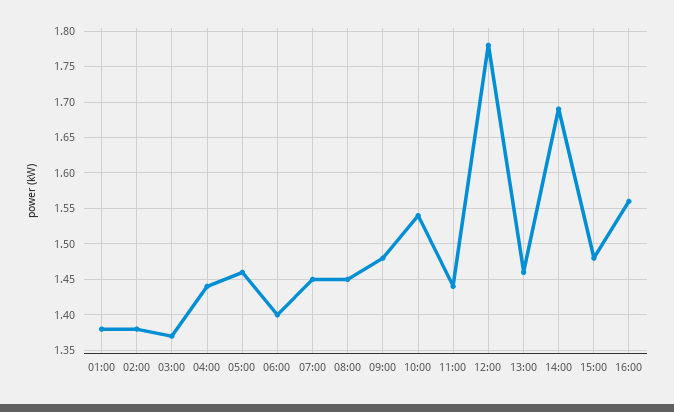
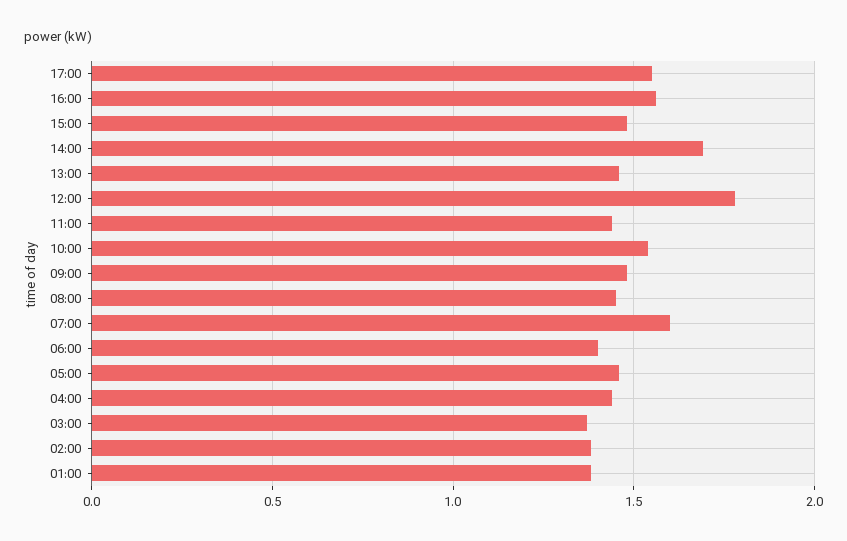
07:00: 1.45 -> 1.6
17:00: none -> 1.55

